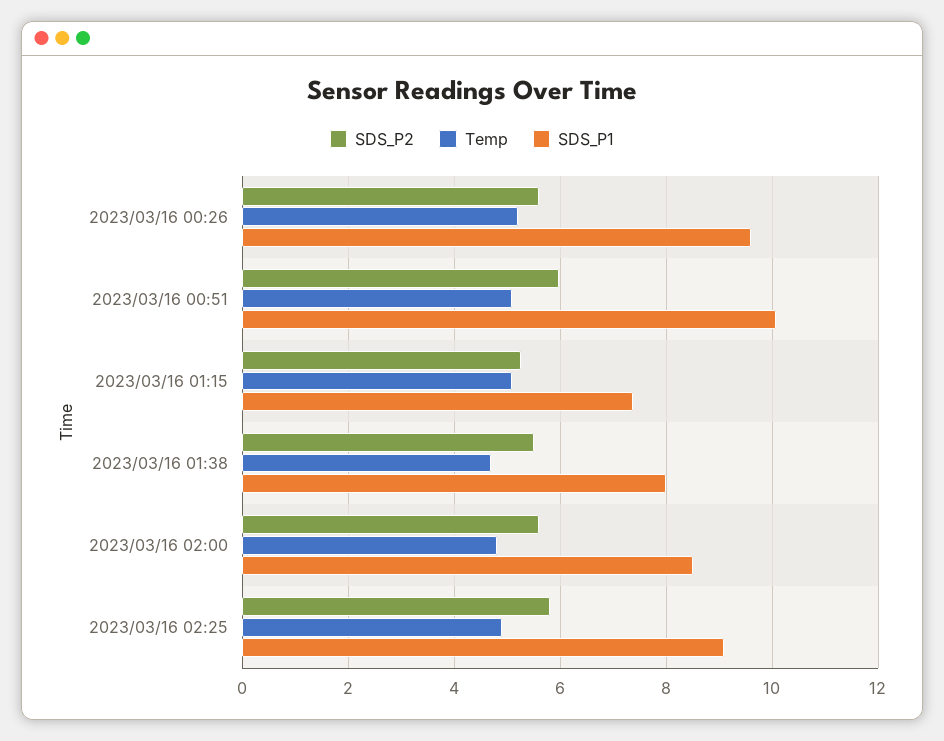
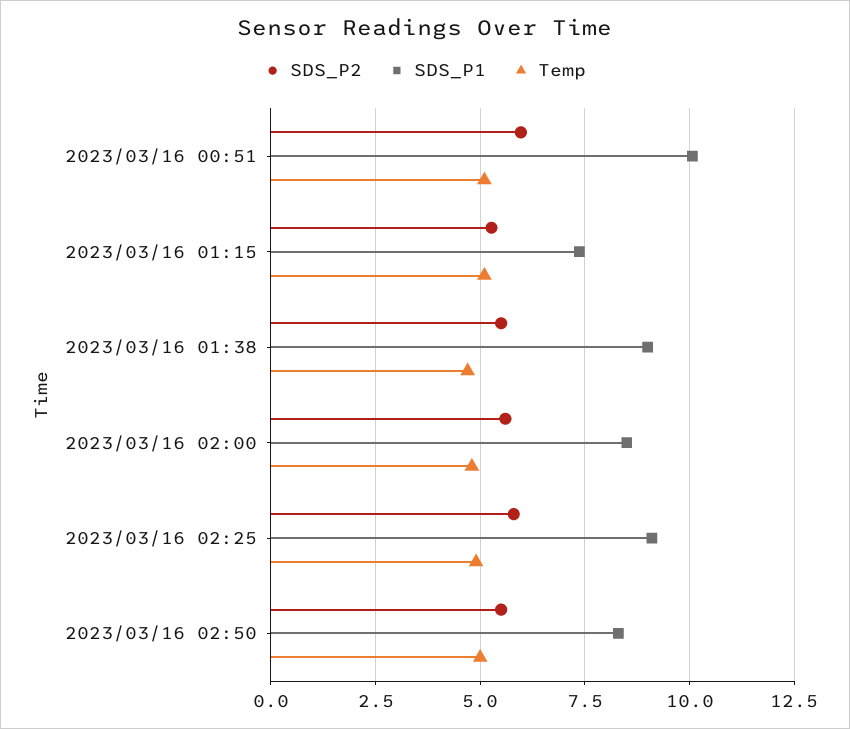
SDS_P2, 2023/03/16 00:26: 5.6 -> none
Temp, 2023/03/16 00:26: 5.2 -> none
SDS_P1, 2023/03/16 00:26: 9.6 -> none
SDS_P1, 2023/03/16 01:38: 8 -> 9
SDS_P2, 2023/03/16 02:50: none -> 5.5
SDS_P1, 2023/03/16 02:50: none -> 8.25
Temp, 2023/03/16 02:50: none -> 5

